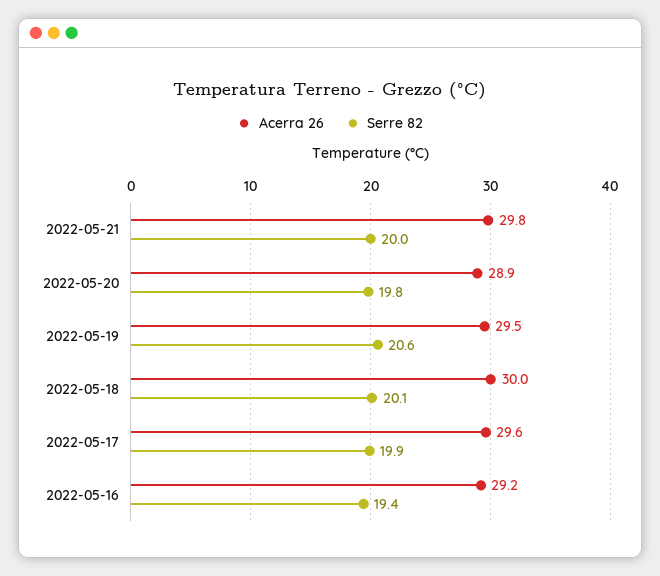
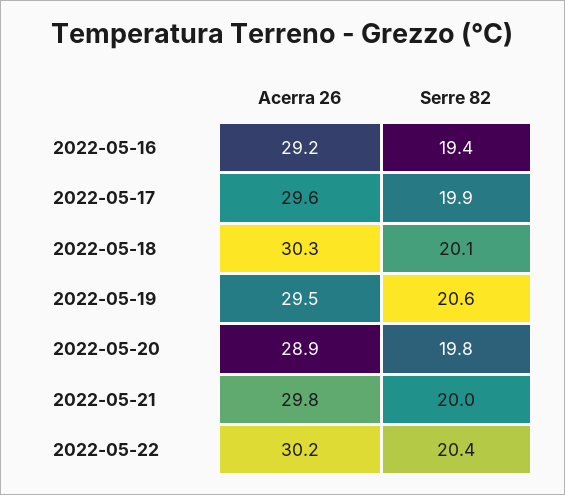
Acerra 26, 2022-05-18: 30 -> 30.3
Acerra 26, 2022-05-22: none -> 30.2
Serre 82, 2022-05-22: none -> 20.4

